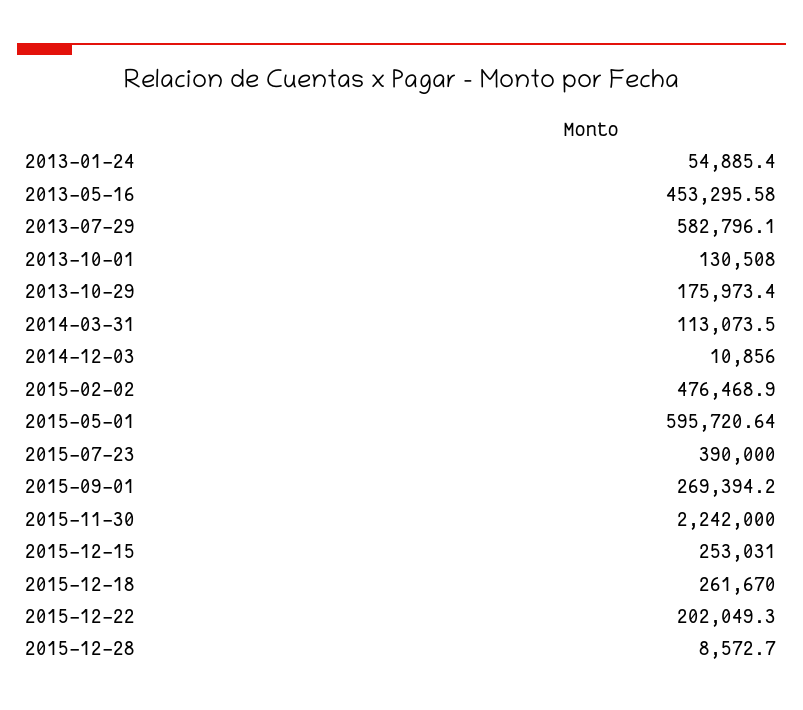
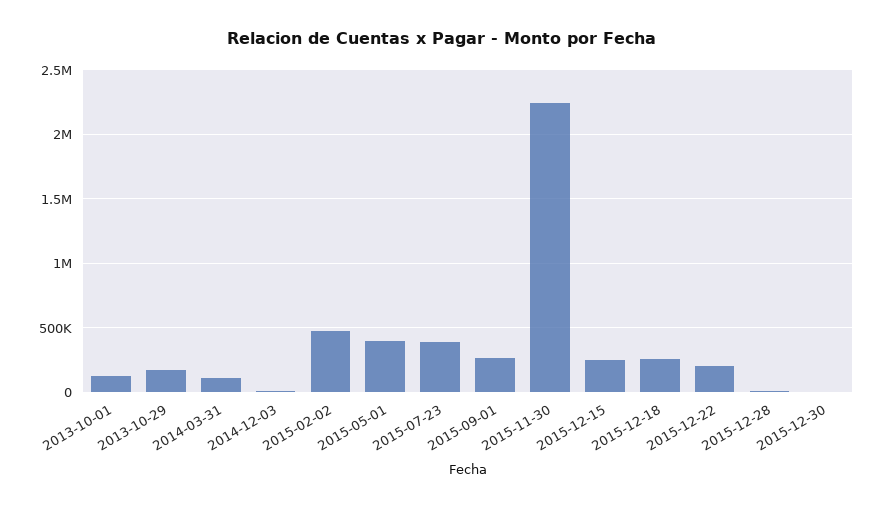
2013-01-24: 54885.4 -> none
2013-05-16: 453295.58 -> none
2013-07-29: 582796.1 -> none
2015-05-01: 595720.64 -> 400000
2015-12-30: none -> 0

